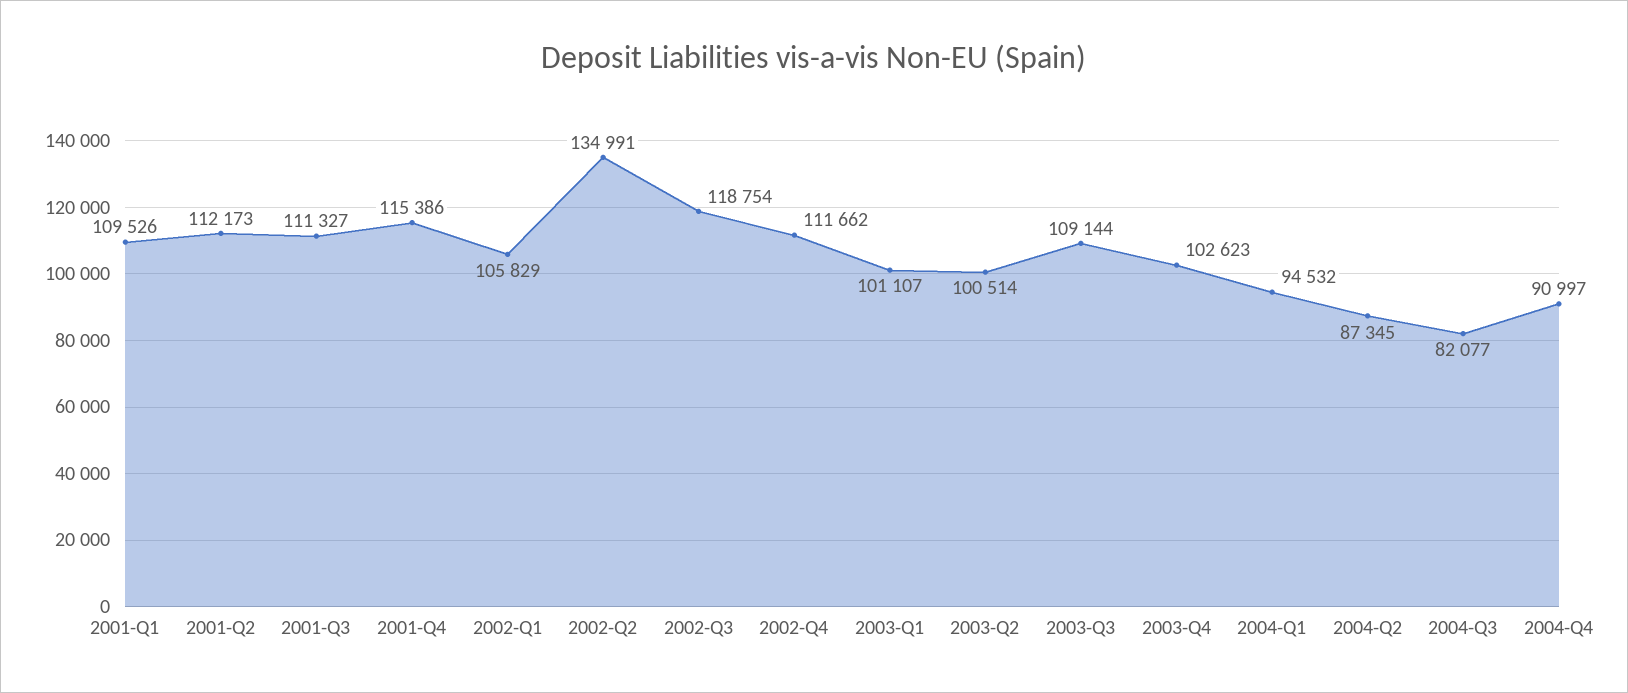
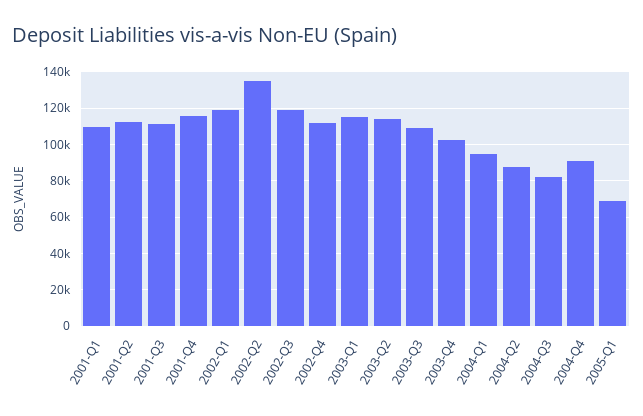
2002-Q1: 105829 -> 120000
2003-Q1: 101107 -> 115000
2003-Q2: 100514 -> 115000
2005-Q1: none -> 70000

